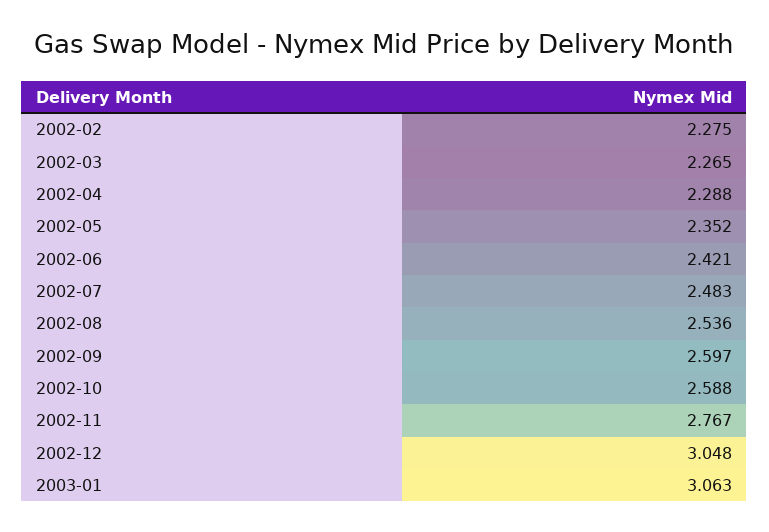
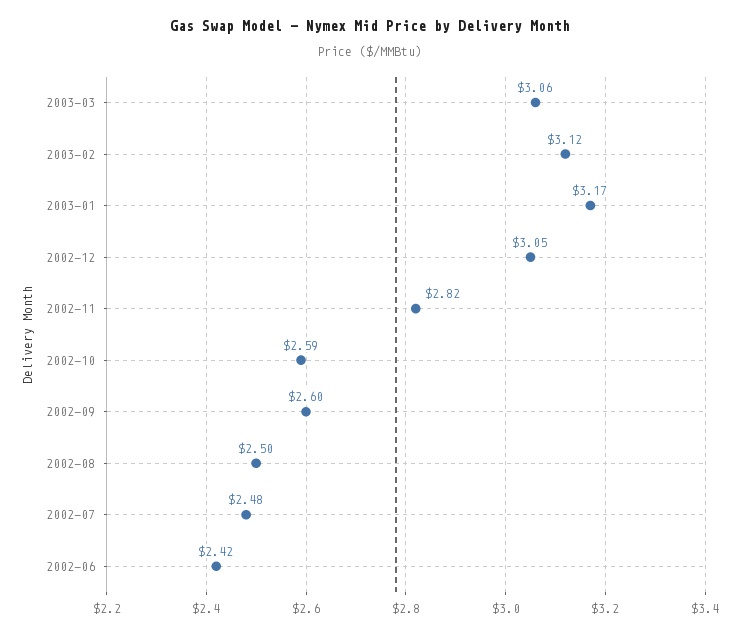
2002-02: 2.275 -> none
2002-03: 2.265 -> none
2002-04: 2.288 -> none
2002-05: 2.352 -> none
2002-08: 2.536 -> 2.5
2002-11: 2.767 -> 2.82
2003-01: 3.063 -> 3.17
2003-03: none -> 3.06
2003-02: none -> 3.12

